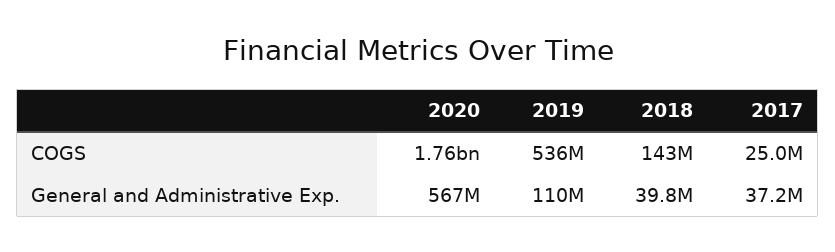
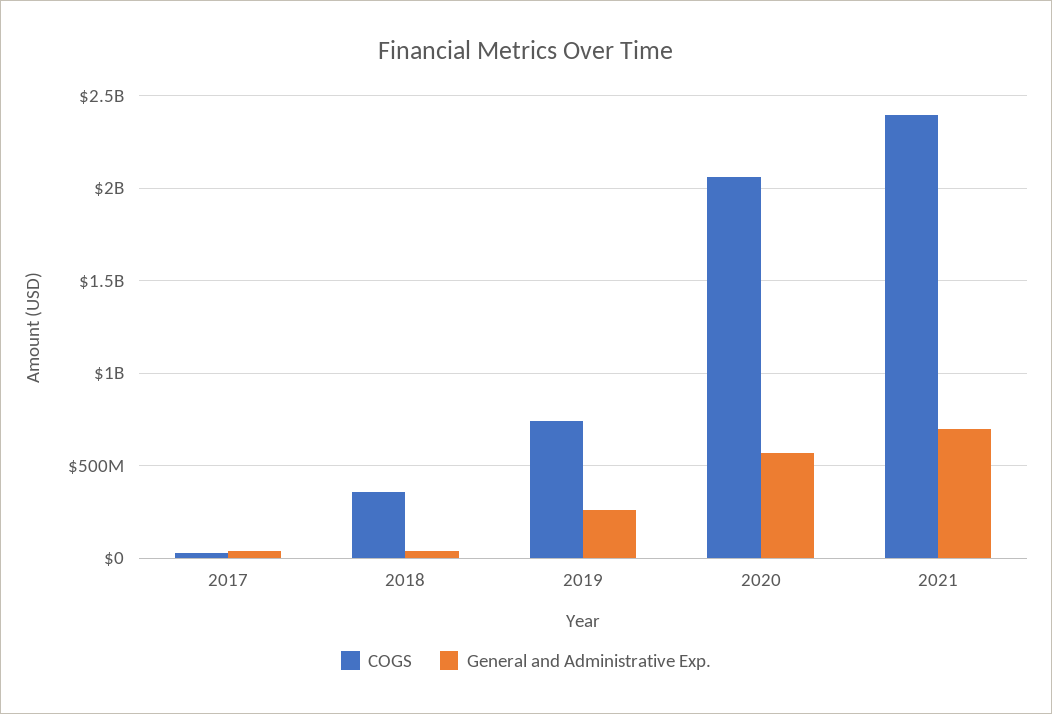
COGS, 2020: 1760000000 -> 2050000000
COGS, 2019: 536000000 -> 750000000
COGS, 2018: 143000000 -> 350000000
General and Administrative Exp., 2019: 110000000 -> 250000000
COGS, 2021: none -> 2400000000
General and Administrative Exp., 2021: none -> 700000000

